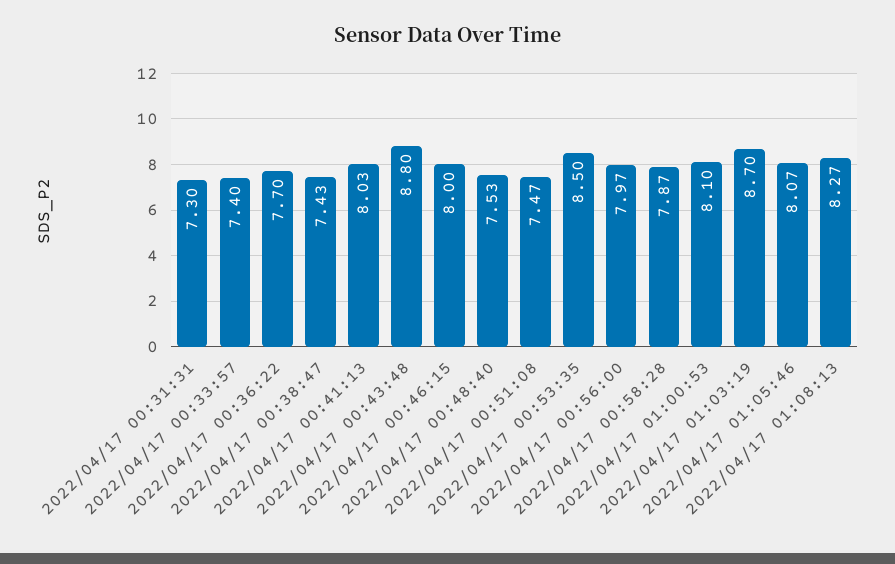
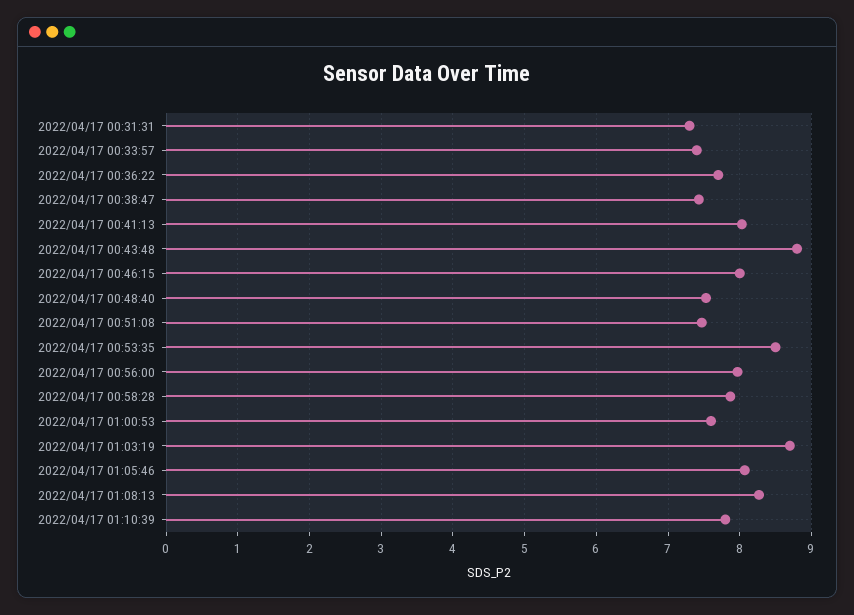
2022/04/17 01:00:53: 8.1 -> 7.6
2022/04/17 01:10:39: none -> 7.8

